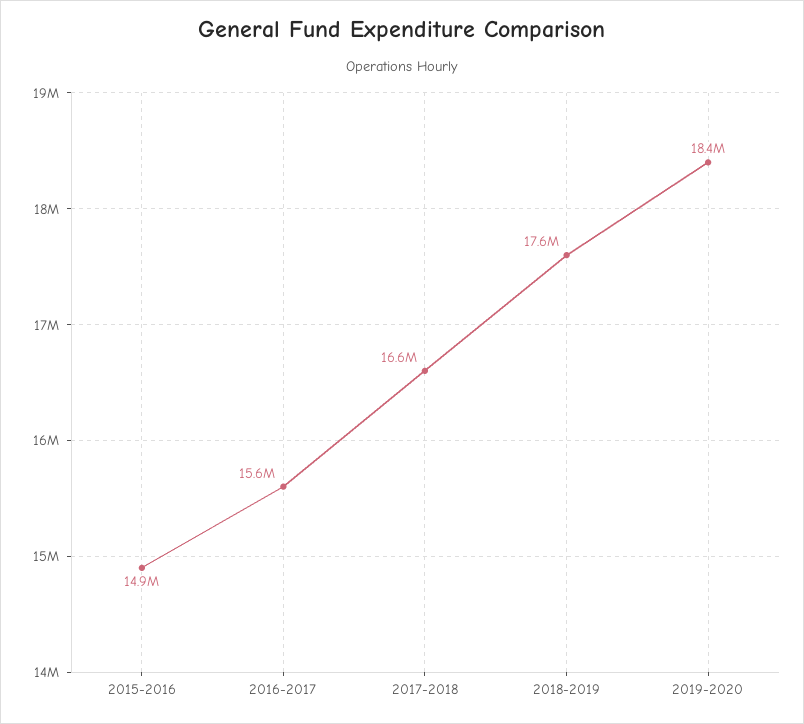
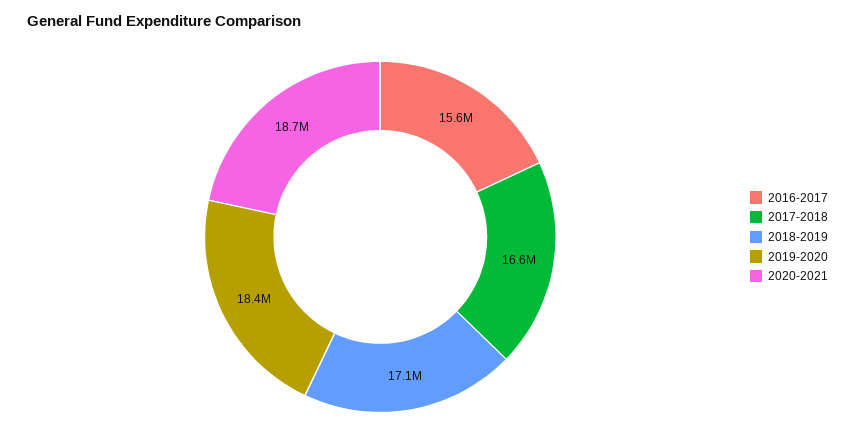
2015-2016: 14900000 -> none
2018-2019: 17600000 -> 17100000
2020-2021: none -> 18700000

